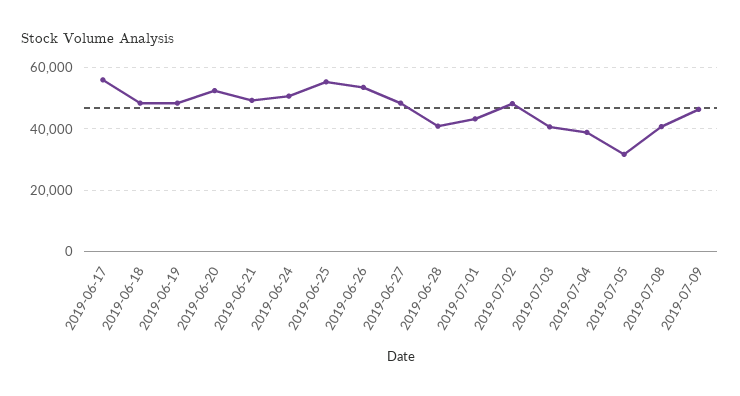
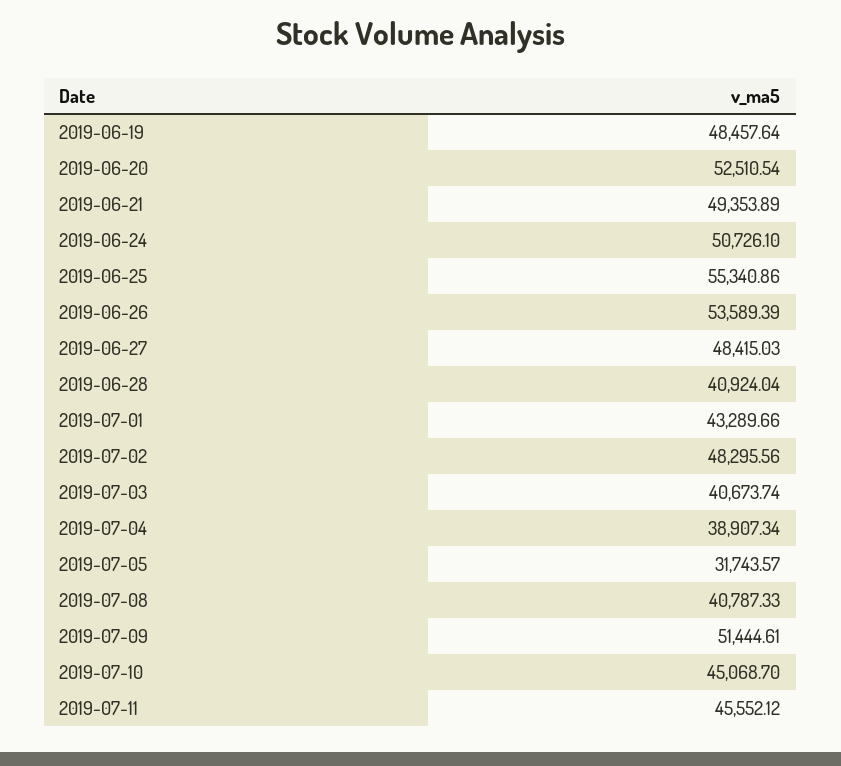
2019-06-17: 56000 -> none
2019-06-18: 48000 -> none
2019-07-09: 46000 -> 51444.61
2019-07-10: none -> 45068.7
2019-07-11: none -> 45552.12

